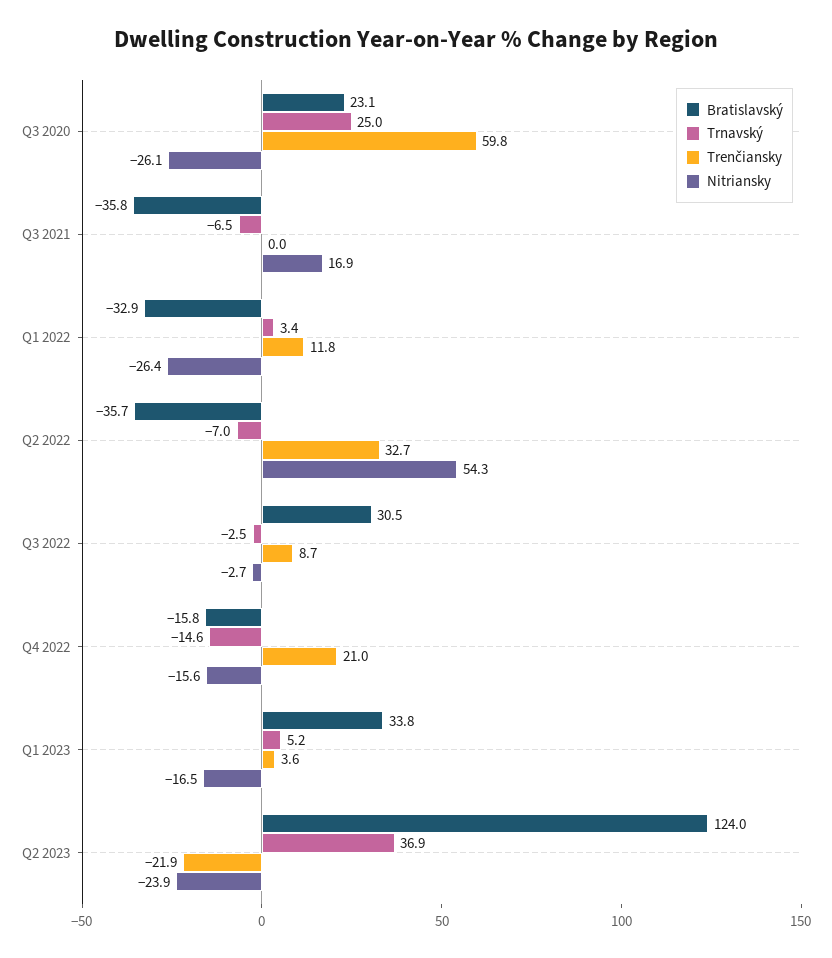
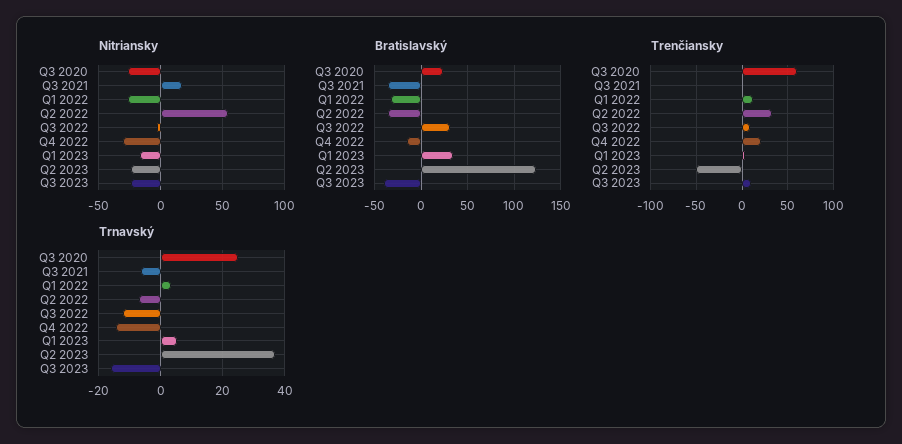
Trnavský, Q3 2022: -2.5 -> -12
Nitriansky, Q4 2022: -15.6 -> -30
Trenčiansky, Q2 2023: -21.9 -> -50
Nitriansky, Q3 2023: none -> -25
Bratislavský, Q3 2023: none -> -40
Trenčiansky, Q3 2023: none -> 10
Trnavský, Q3 2023: none -> -16

